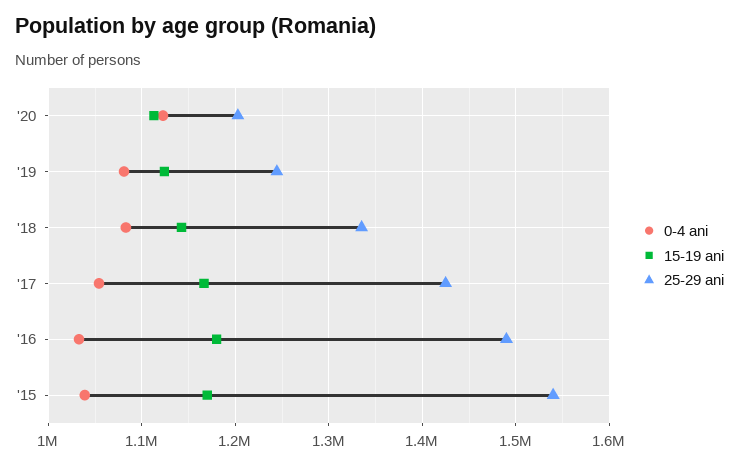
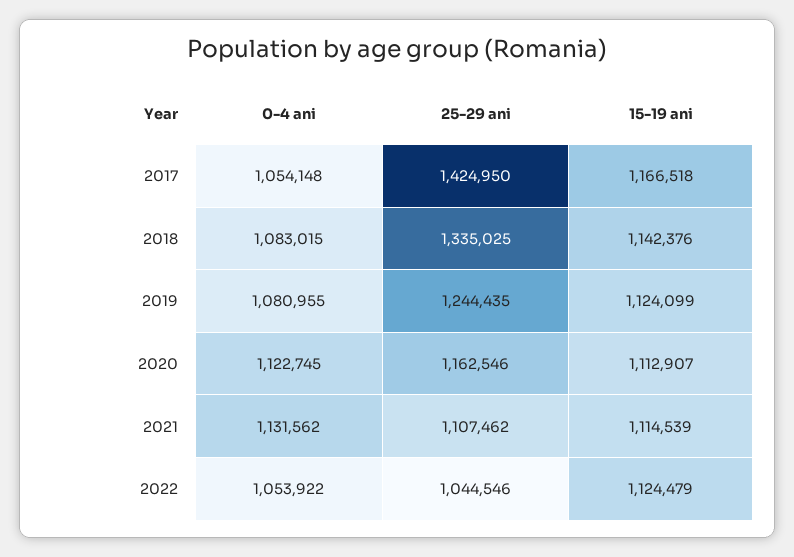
25-29 ani, '20: 1200000 -> 1162546
0-4 ani, '16: 1030000 -> none
15-19 ani, '16: 1180000 -> none
25-29 ani, '16: 1490000 -> none
0-4 ani, '15: 1040000 -> none
15-19 ani, '15: 1170000 -> none
25-29 ani, '15: 1540000 -> none
0-4 ani, 2021: none -> 1131562
25-29 ani, 2021: none -> 1107462
15-19 ani, 2021: none -> 1114539
0-4 ani, 2022: none -> 1053922
25-29 ani, 2022: none -> 1044546
15-19 ani, 2022: none -> 1124479

